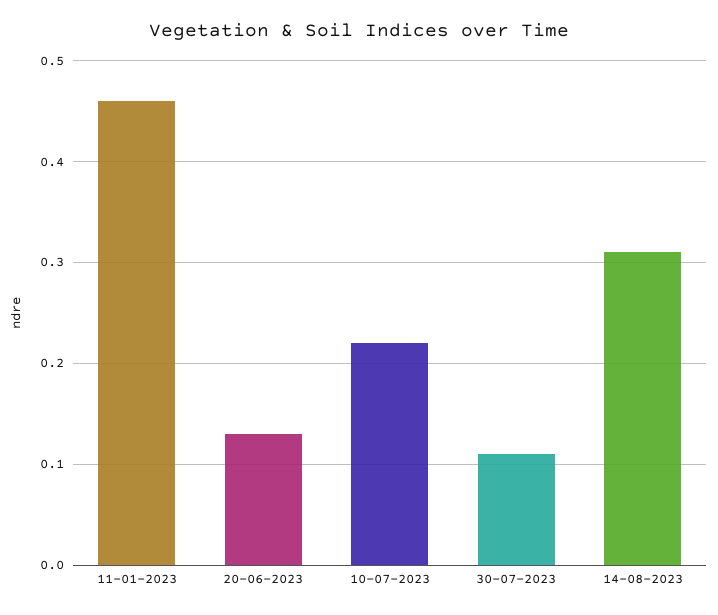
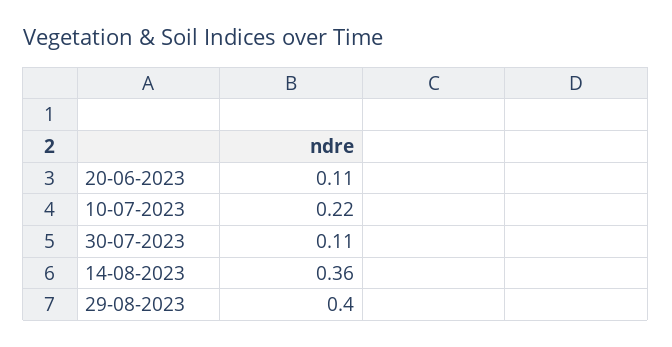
11-01-2023: 0.46 -> none
20-06-2023: 0.13 -> 0.11
14-08-2023: 0.31 -> 0.36
29-08-2023: none -> 0.4

